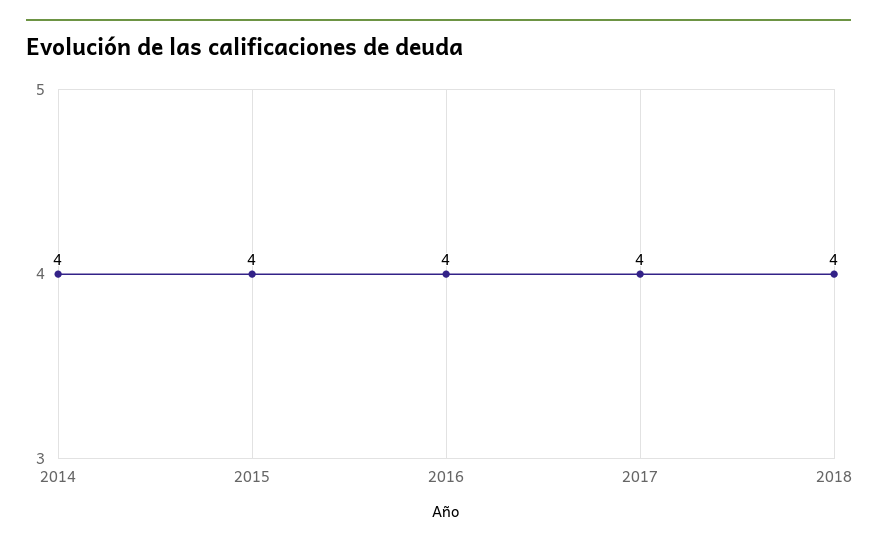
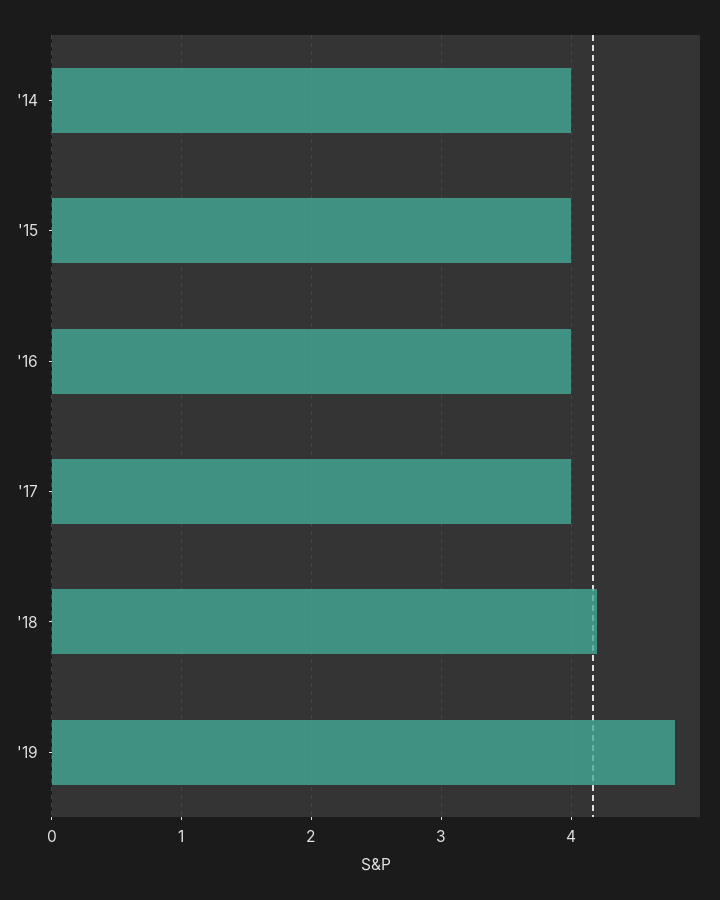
2018: 4 -> 4.2
'19: none -> 4.8

